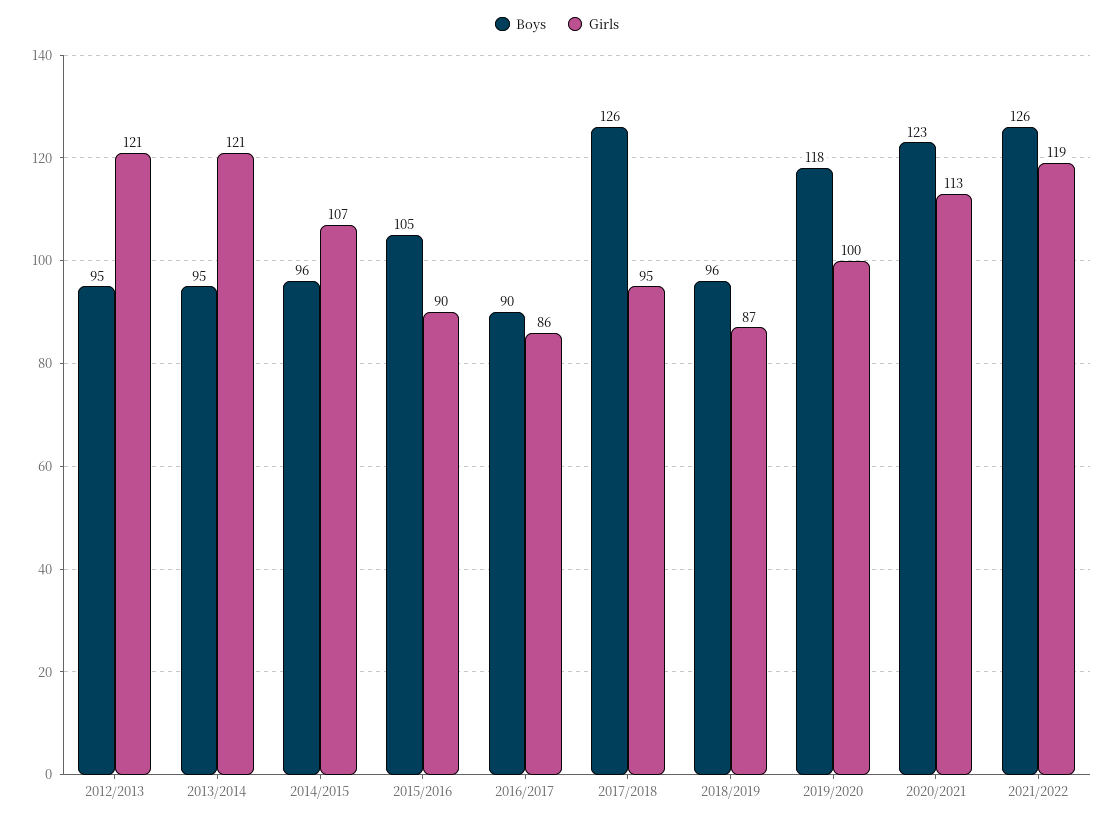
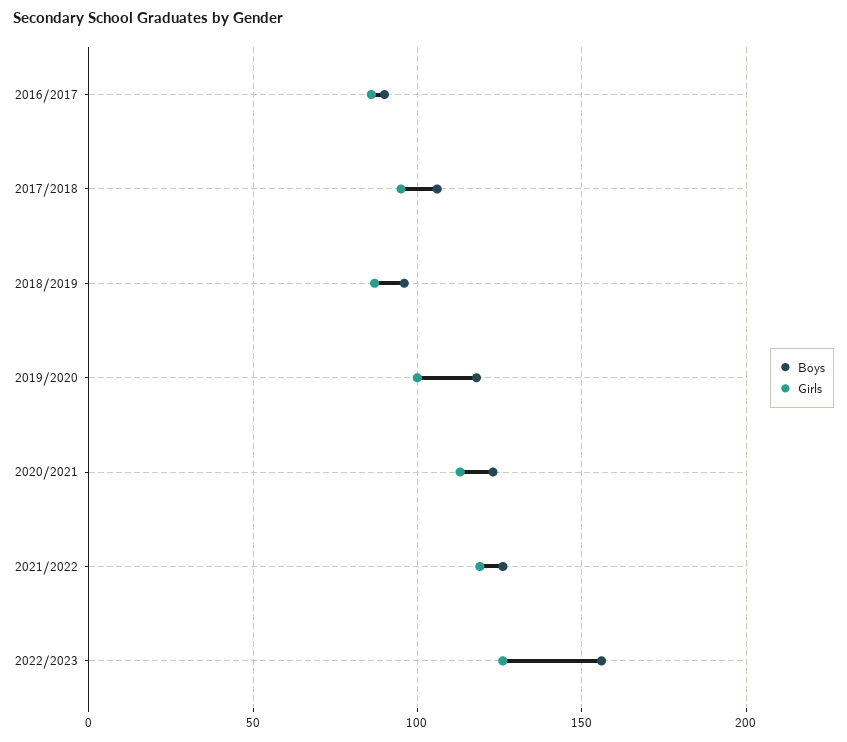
Boys, 2012/2013: 95 -> none
Girls, 2012/2013: 121 -> none
Boys, 2013/2014: 95 -> none
Girls, 2013/2014: 121 -> none
Boys, 2014/2015: 96 -> none
Girls, 2014/2015: 107 -> none
Boys, 2015/2016: 105 -> none
Girls, 2015/2016: 90 -> none
Boys, 2017/2018: 126 -> 105
Boys, 2022/2023: none -> 155
Girls, 2022/2023: none -> 125

